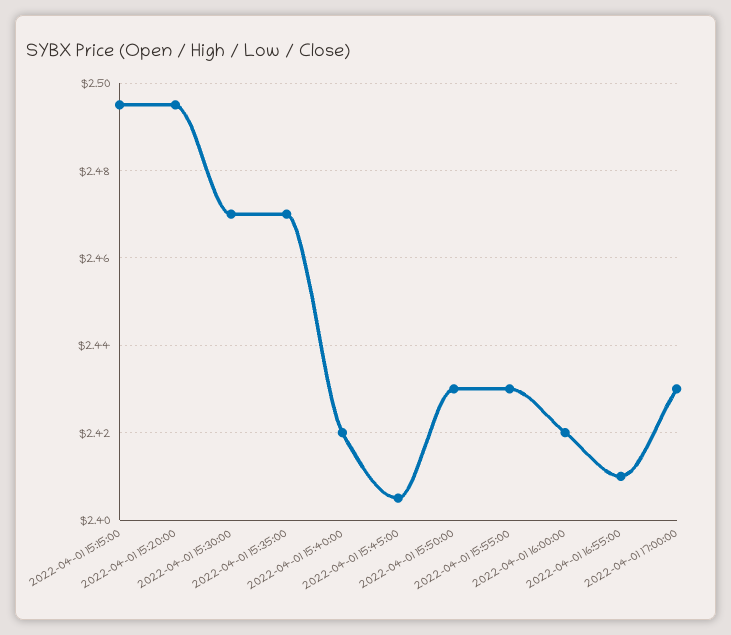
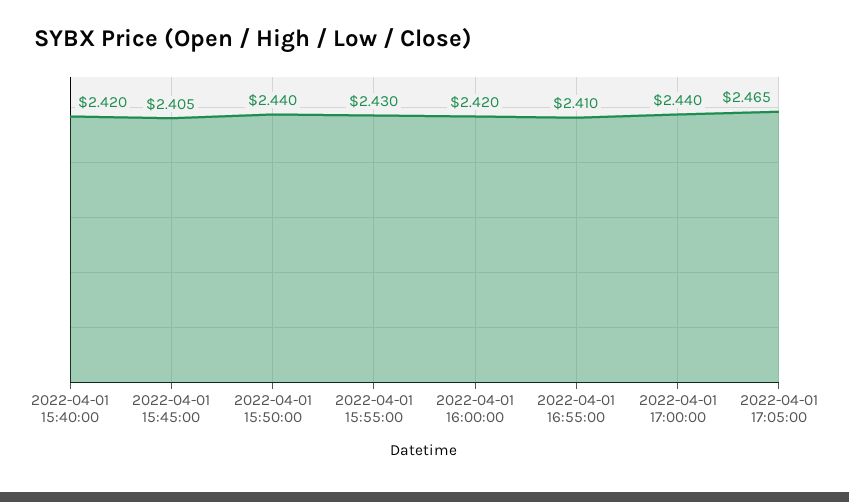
2022-04-01 15:15:00: 2.495 -> none
2022-04-01 15:20:00: 2.495 -> none
2022-04-01 15:30:00: 2.47 -> none
2022-04-01 15:35:00: 2.47 -> none
2022-04-01 15:50:00: 2.43 -> 2.44
2022-04-01 17:00:00: 2.43 -> 2.44
2022-04-01 17:05:00: none -> 2.465

